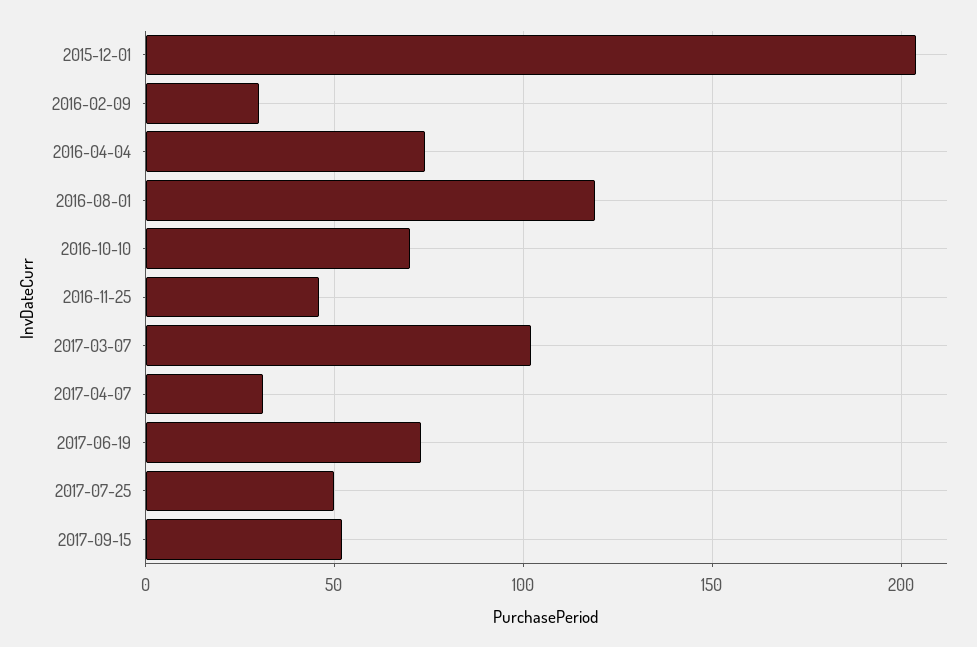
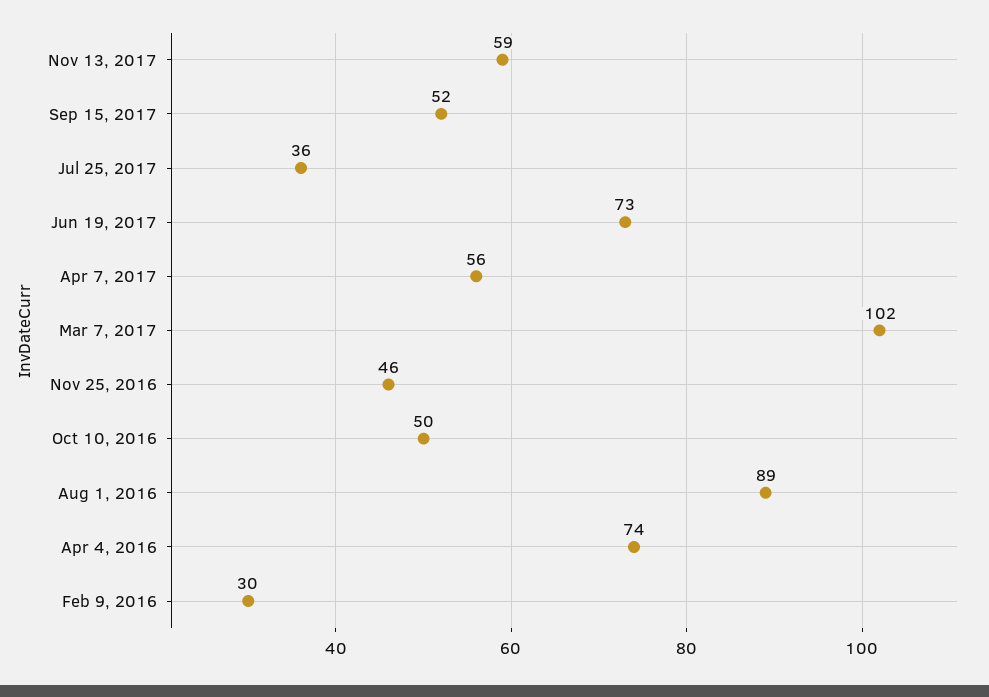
2015-12-01: 205 -> none
2016-08-01: 120 -> 89
2016-10-10: 70 -> 50
2017-04-07: 30 -> 56
2017-07-25: 50 -> 36
Nov 13, 2017: none -> 59

